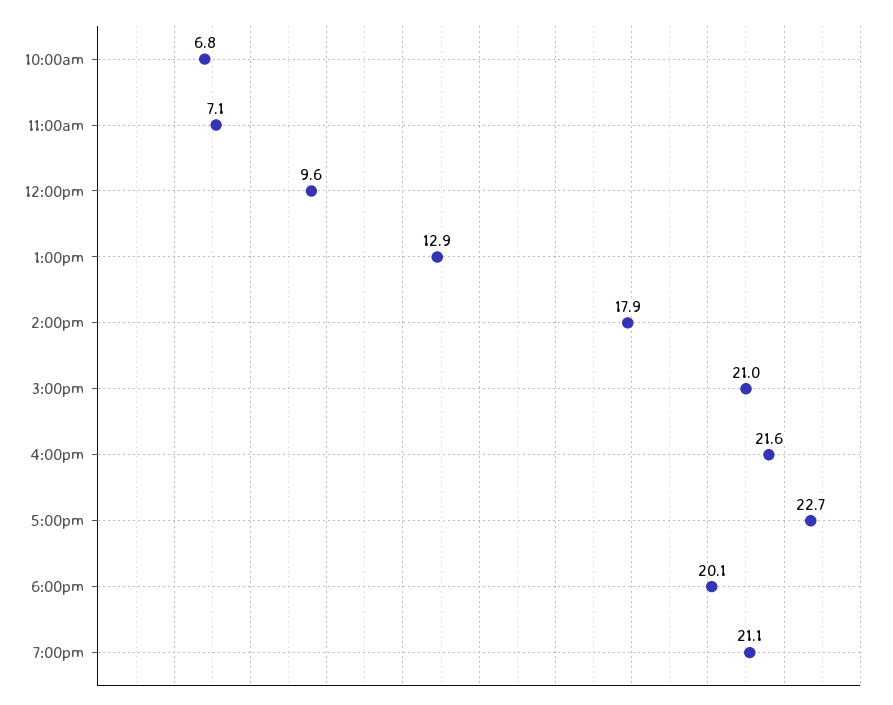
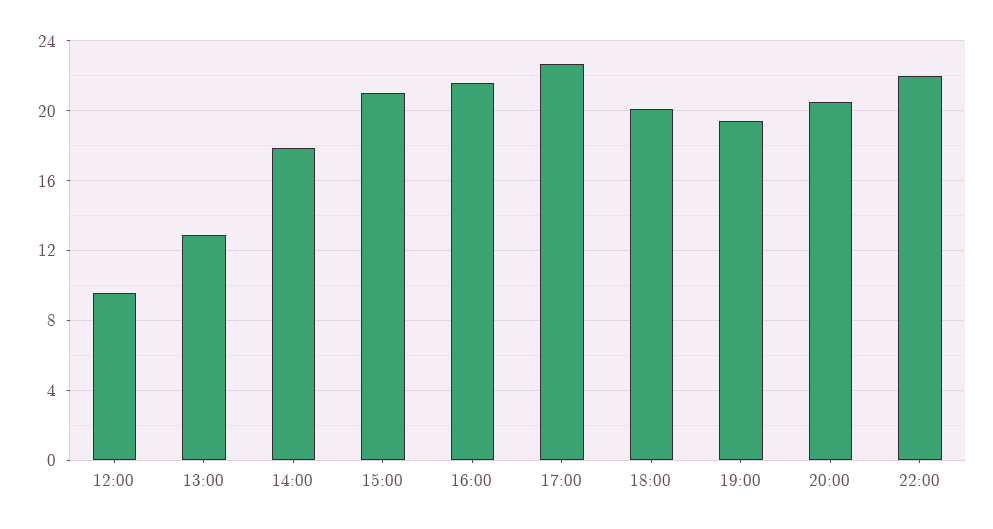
10:00am: 6.8 -> none
11:00am: 7.1 -> none
7:00pm: 21.1 -> 19.5
20:00: none -> 20.5
22:00: none -> 22

